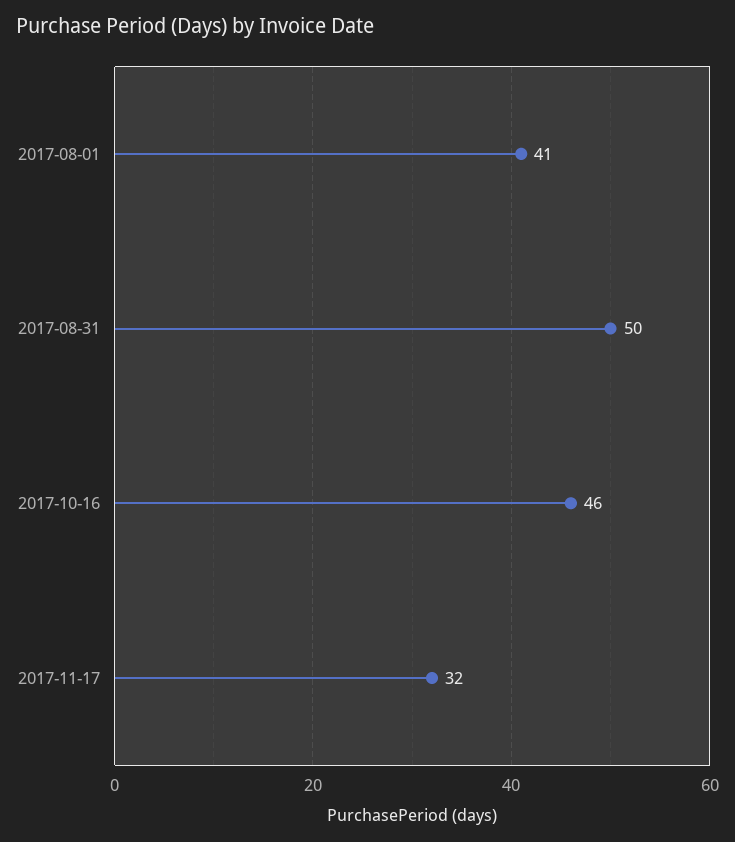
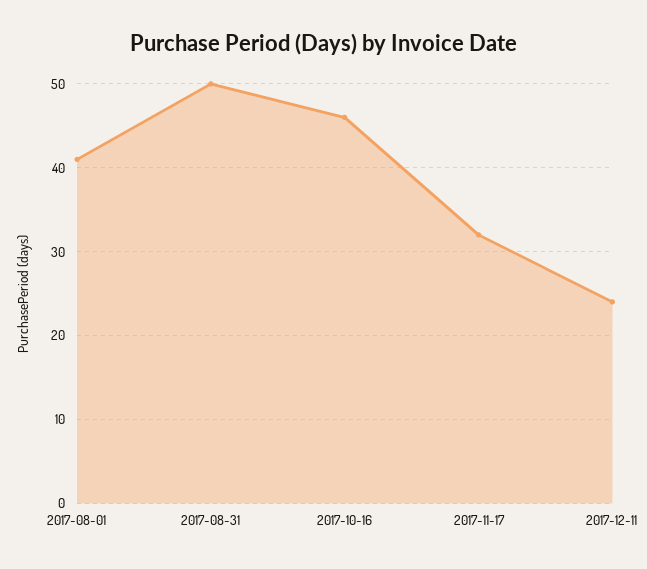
2017-12-11: none -> 24

